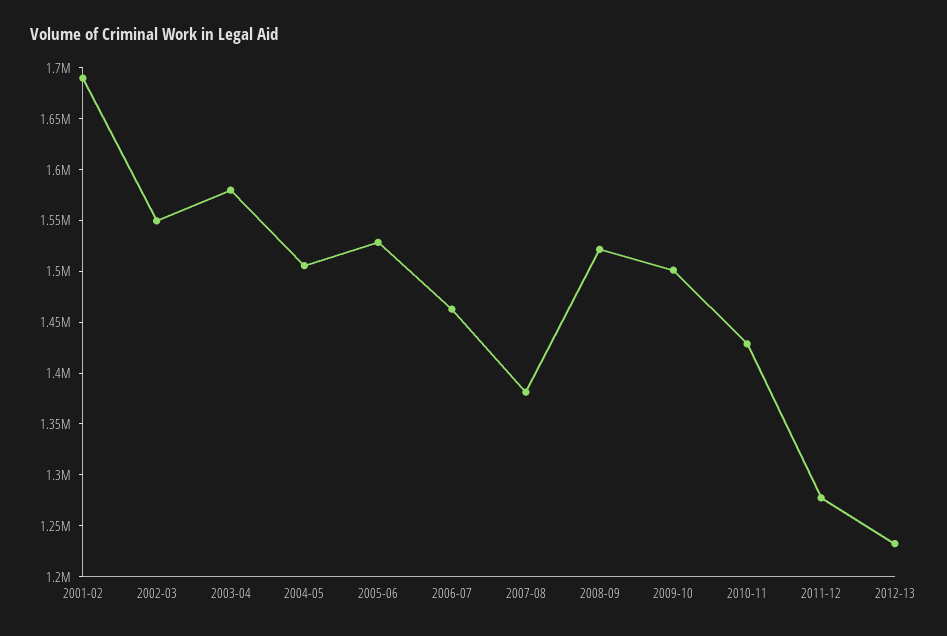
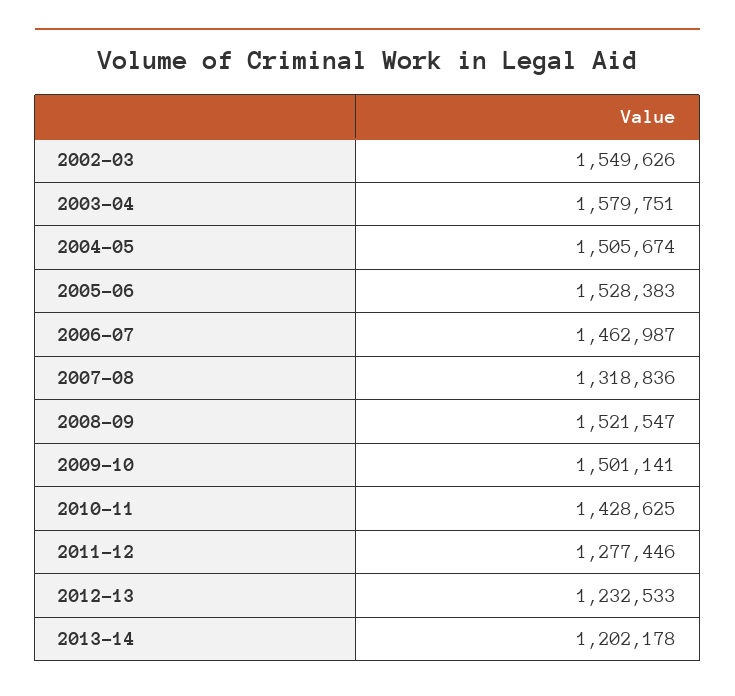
2001-02: 1690000 -> none
2007-08: 1380000 -> 1318836
2013-14: none -> 1202178

